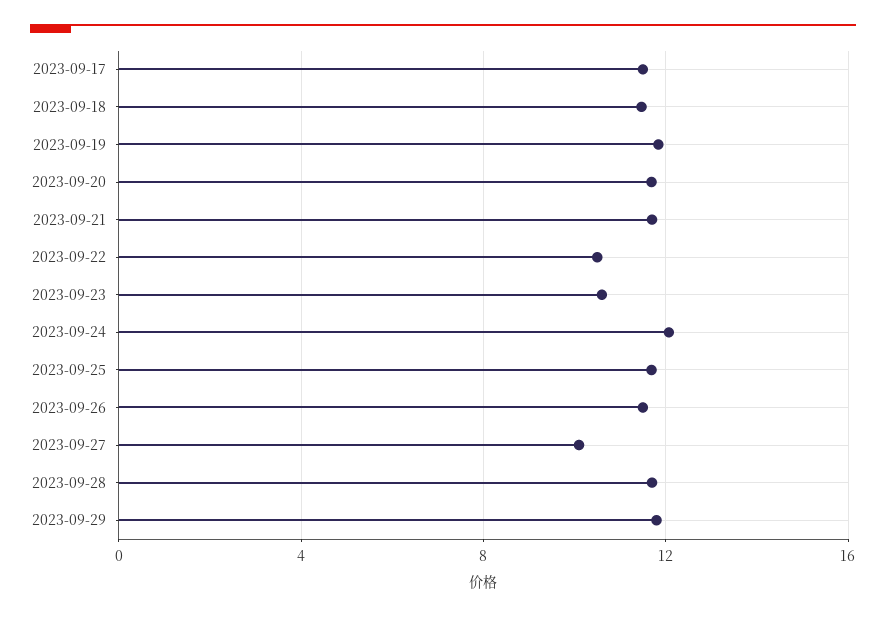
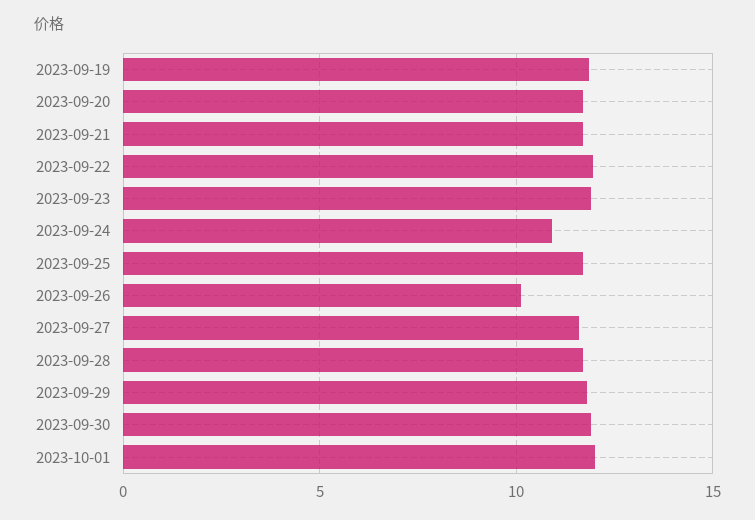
2023-09-17: 11.5 -> none
2023-09-18: 11.5 -> none
2023-09-22: 10.5 -> 12
2023-09-23: 10.5 -> 12
2023-09-24: 12 -> 11
2023-09-26: 11.5 -> 10
2023-09-27: 10 -> 11.5
2023-09-30: none -> 12
2023-10-01: none -> 12

